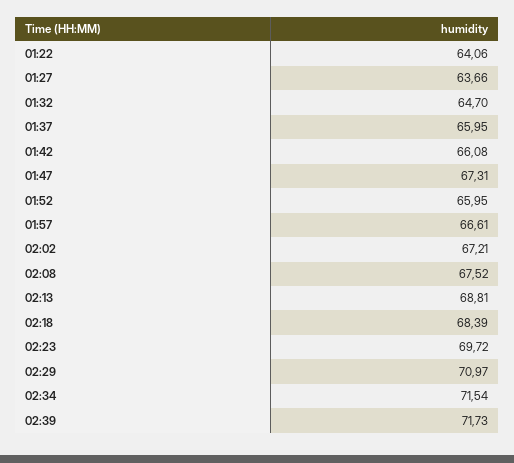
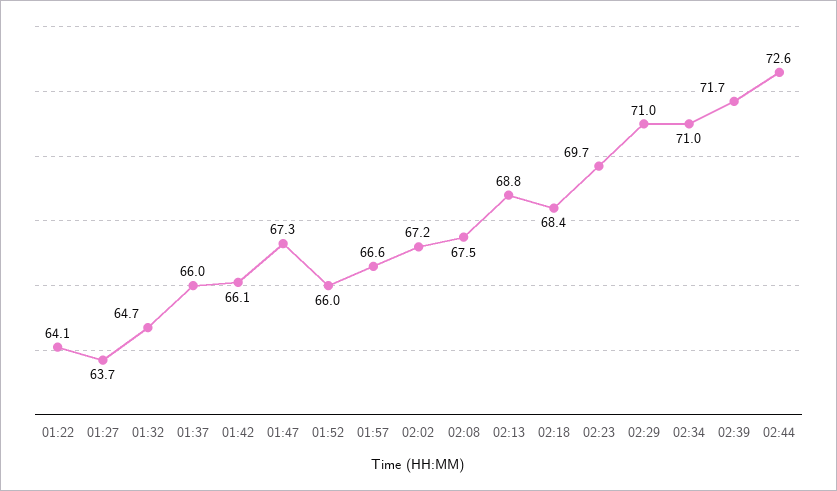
02:34: 71.54 -> 71
02:44: none -> 72.6

